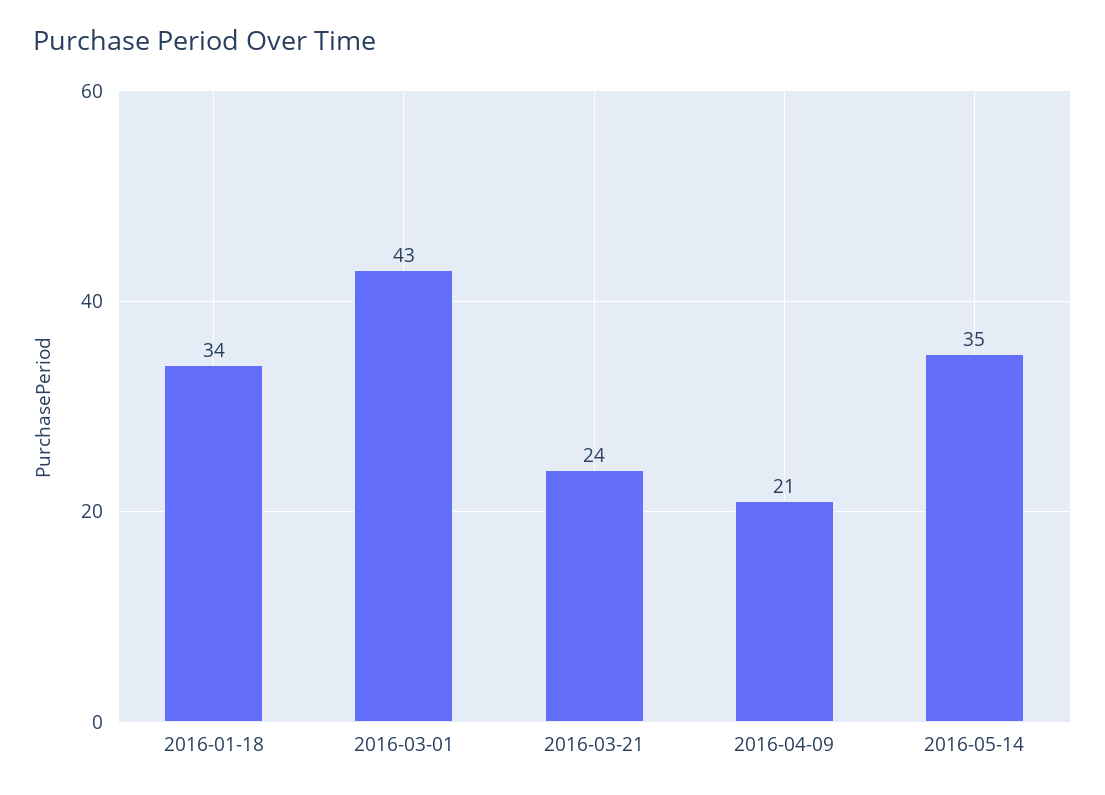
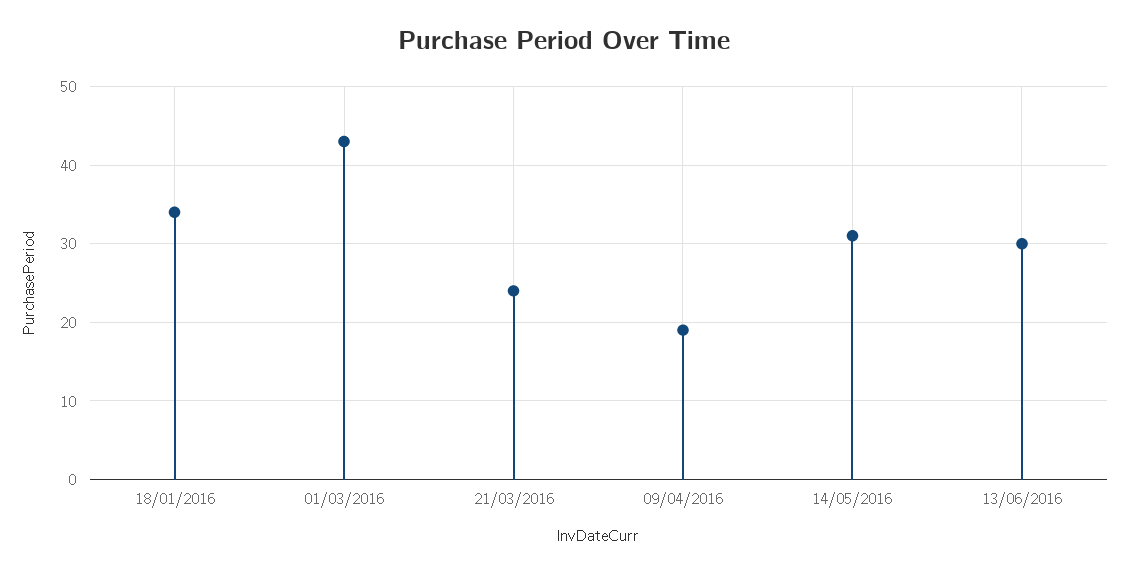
2016-04-09: 21 -> 19
2016-05-14: 35 -> 31
13/06/2016: none -> 30

